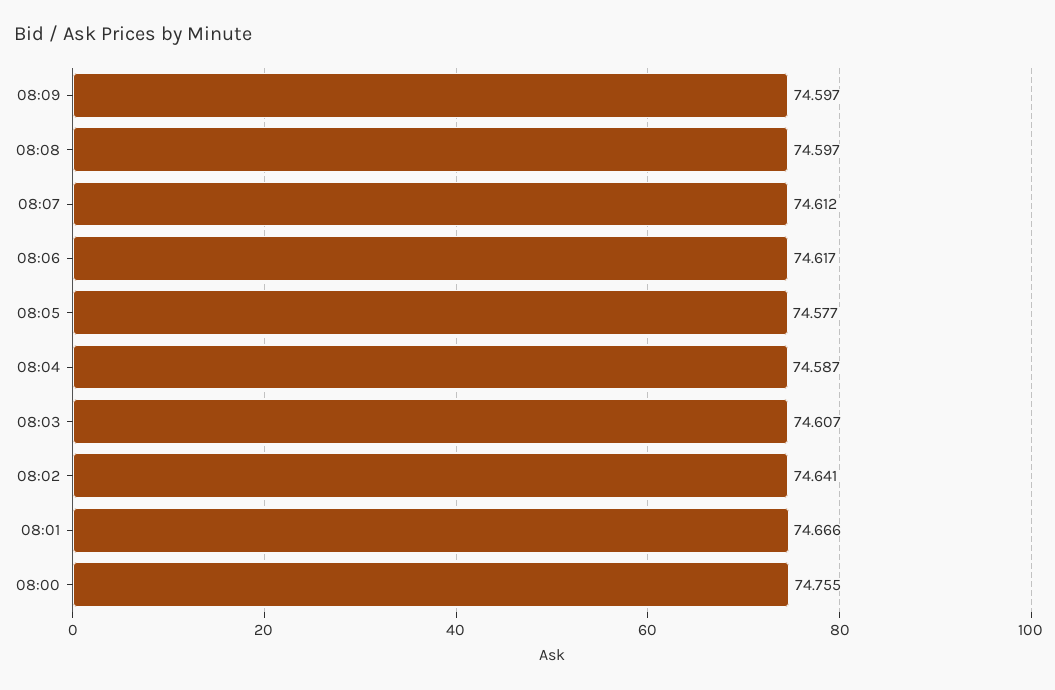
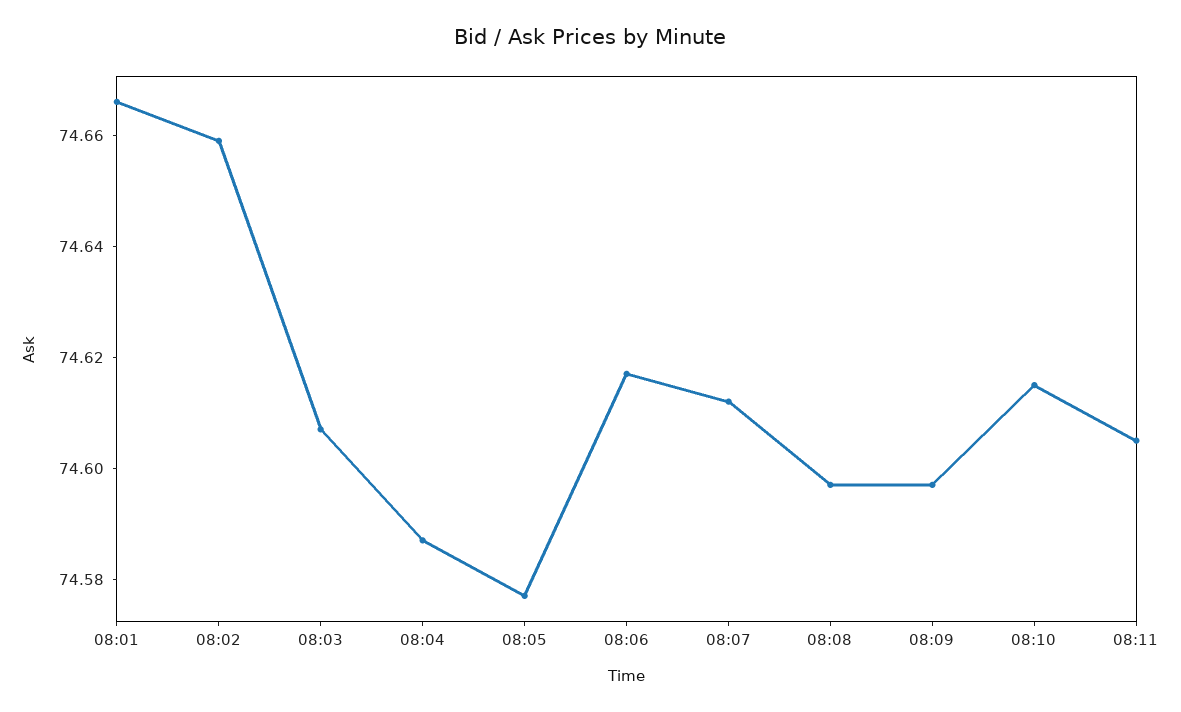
08:02: 74.641 -> 74.66
08:00: 74.755 -> none
08:10: none -> 74.615
08:11: none -> 74.605

